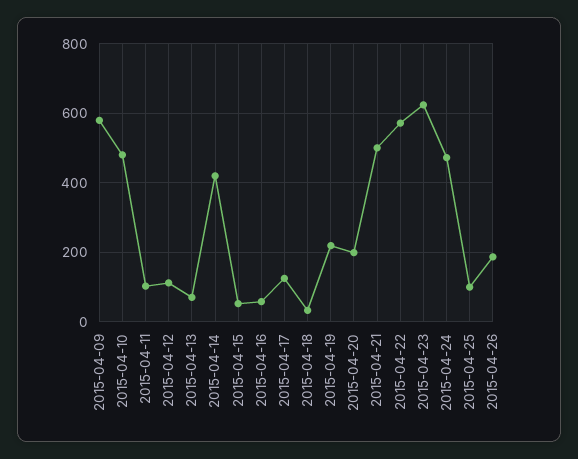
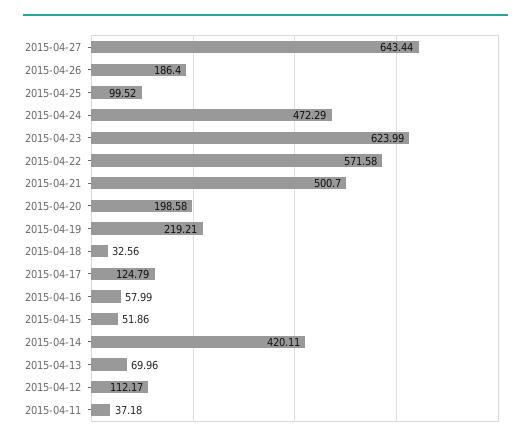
2015-04-09: 580 -> none
2015-04-10: 480 -> none
2015-04-11: 100 -> 37.18
2015-04-27: none -> 643.44

